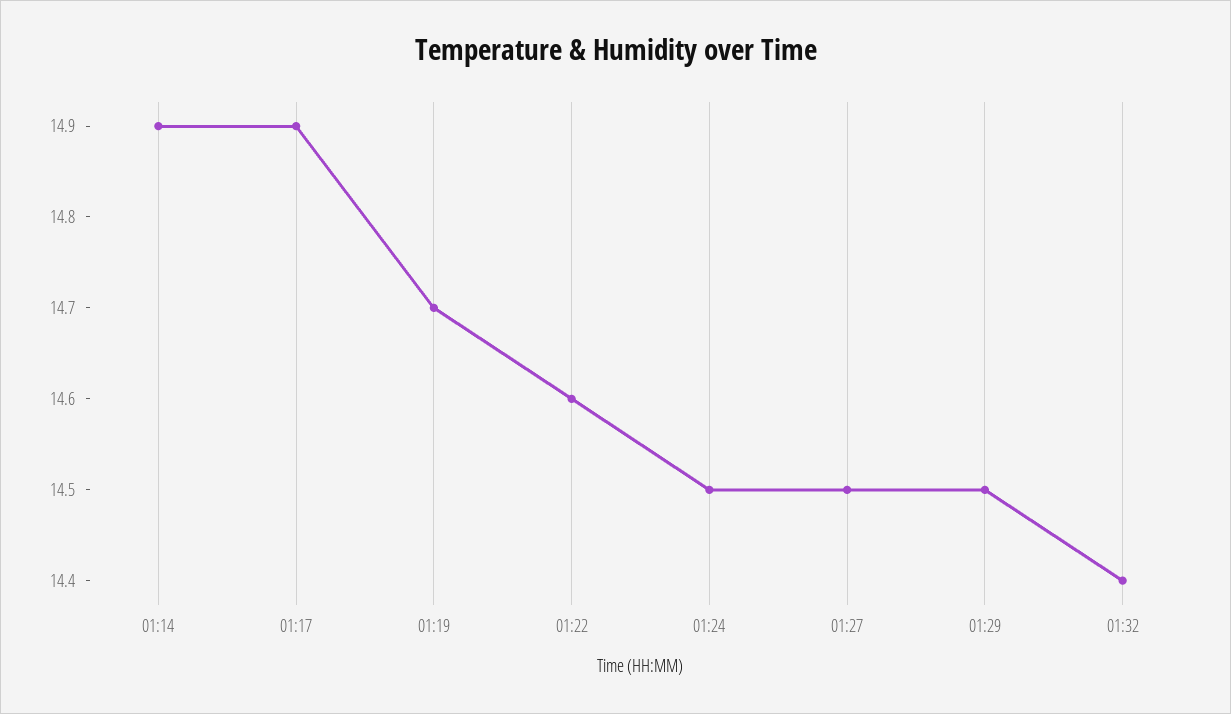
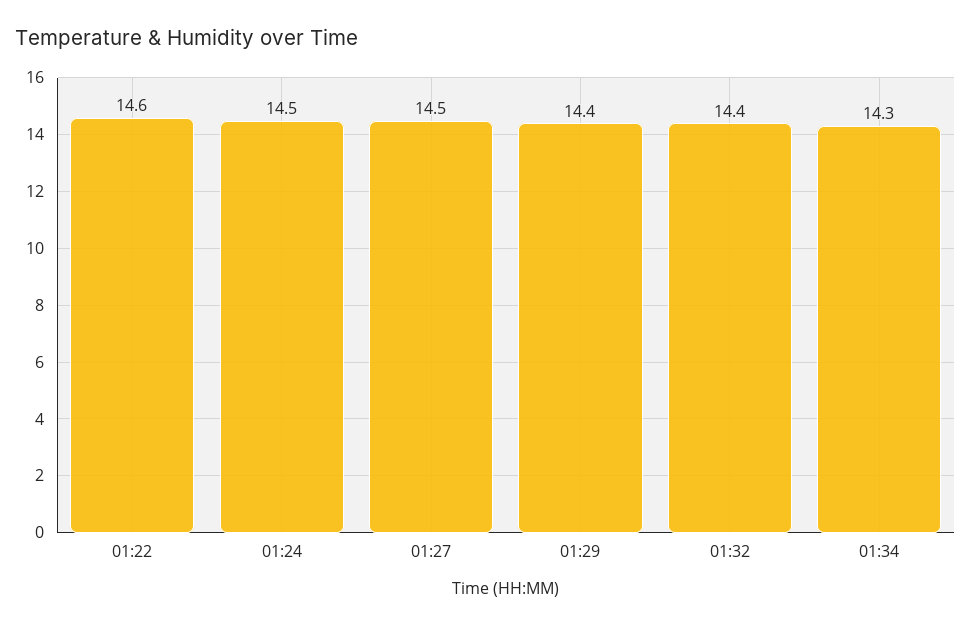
01:14: 14.9 -> none
01:17: 14.9 -> none
01:19: 14.7 -> none
01:29: 14.5 -> 14.4
01:34: none -> 14.3

